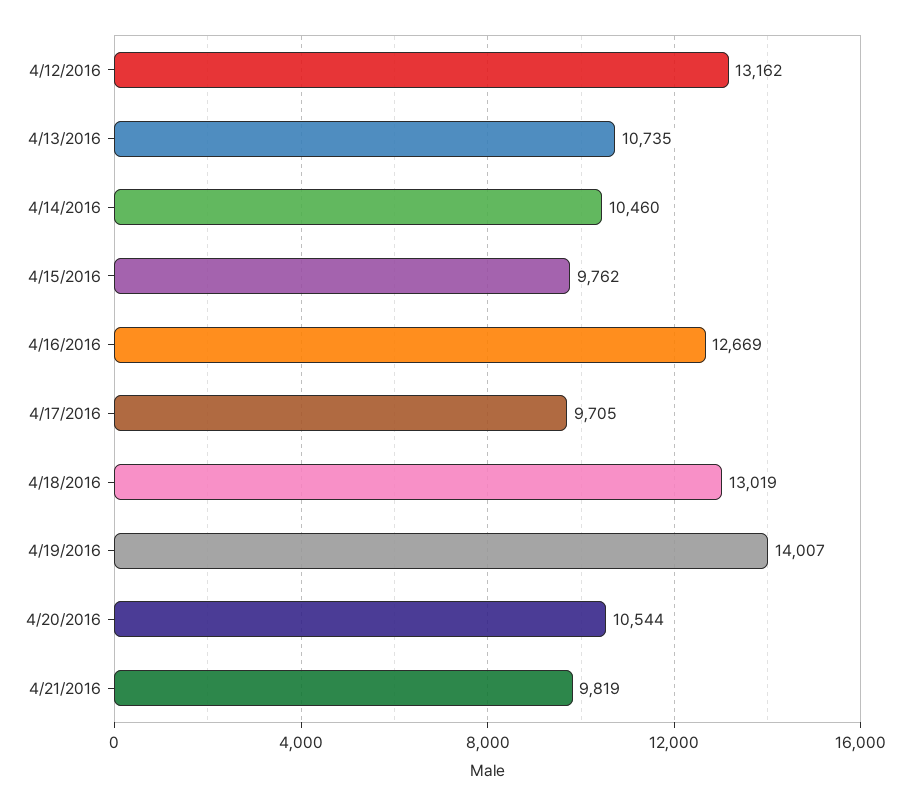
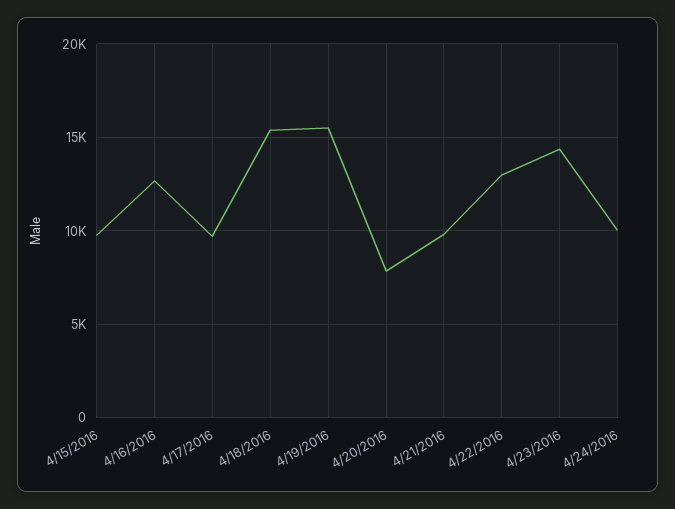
4/12/2016: 13162 -> none
4/13/2016: 10735 -> none
4/14/2016: 10460 -> none
4/18/2016: 13019 -> 15500
4/19/2016: 14007 -> 15500
4/20/2016: 10544 -> 8000
4/22/2016: none -> 13000
4/23/2016: none -> 14500
4/24/2016: none -> 10000

